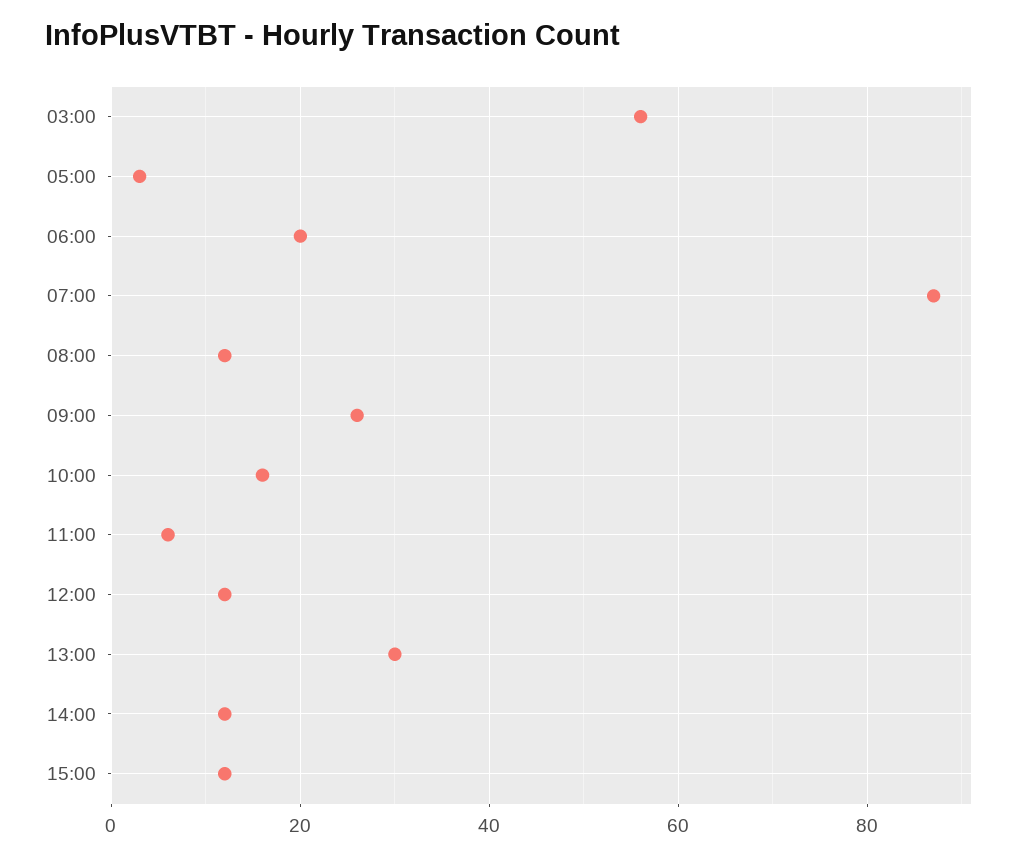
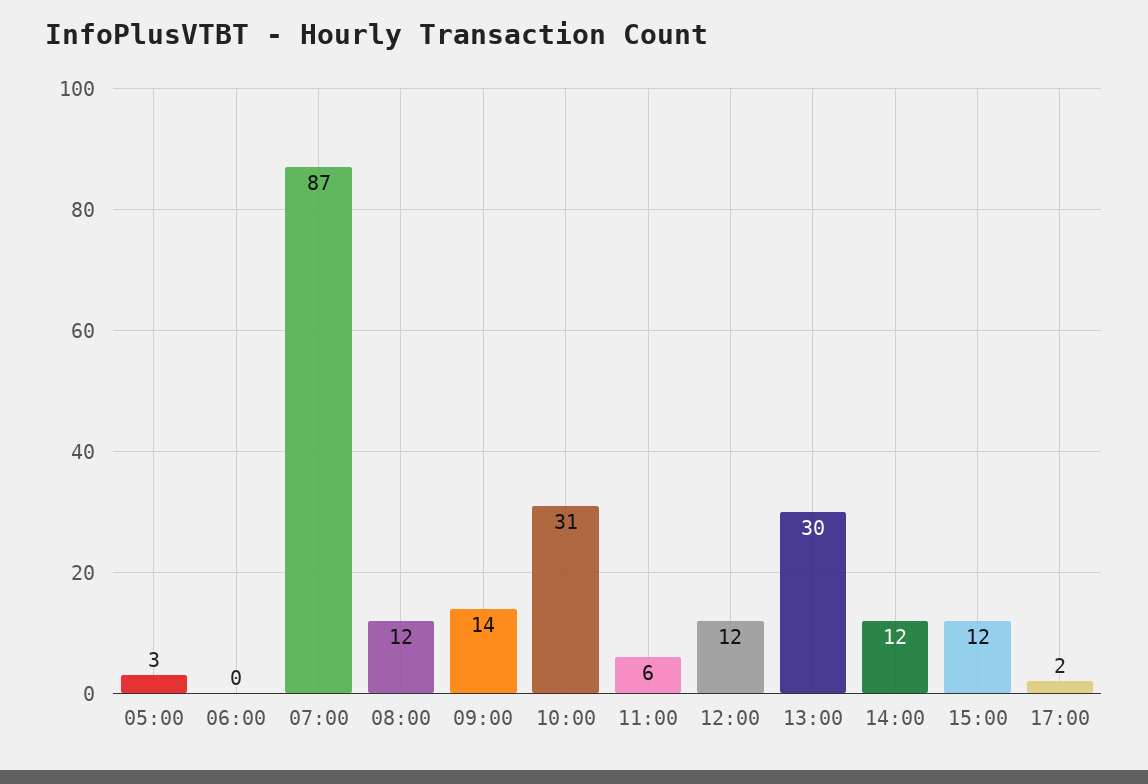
03:00: 55 -> none
06:00: 20 -> 0
09:00: 25 -> 14
10:00: 15 -> 31
17:00: none -> 2

